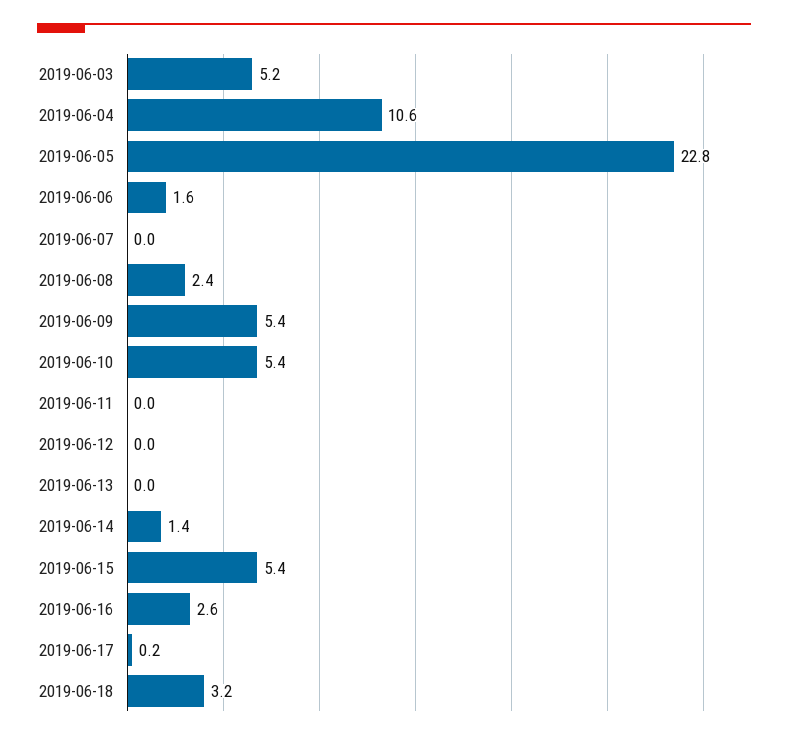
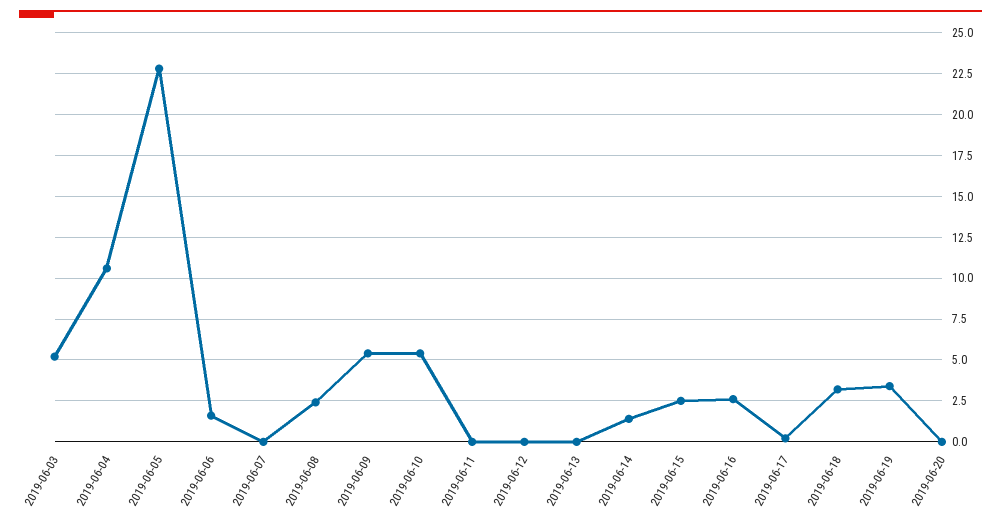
2019-06-15: 5.4 -> 2.5
2019-06-19: none -> 3.5
2019-06-20: none -> 0

